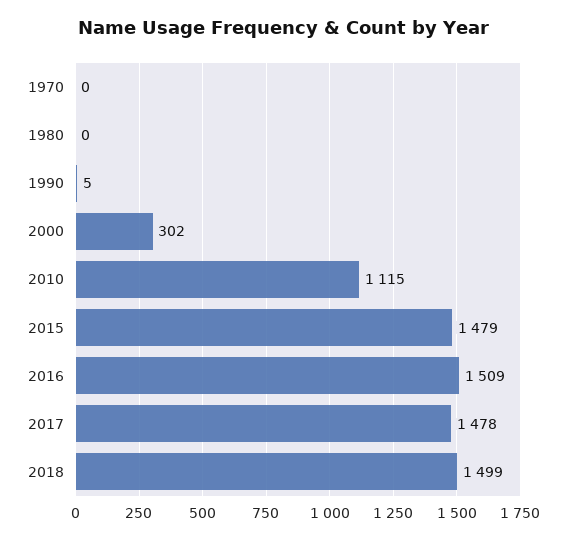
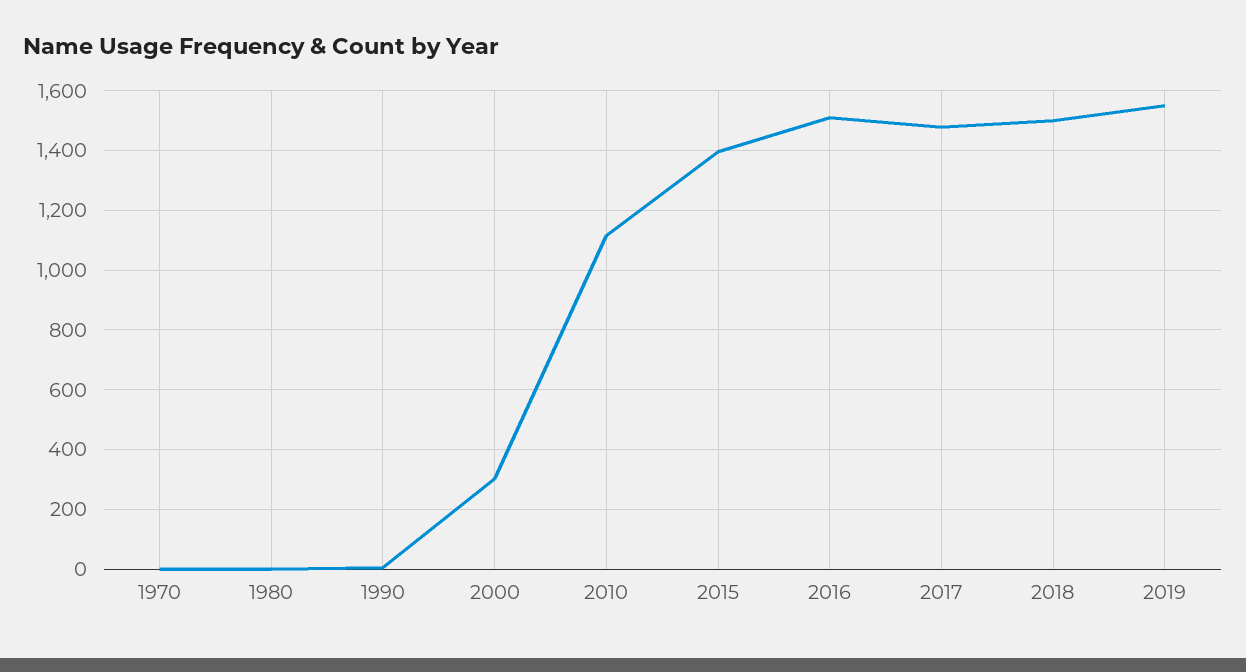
2015: 1479 -> 1400
2019: none -> 1550

